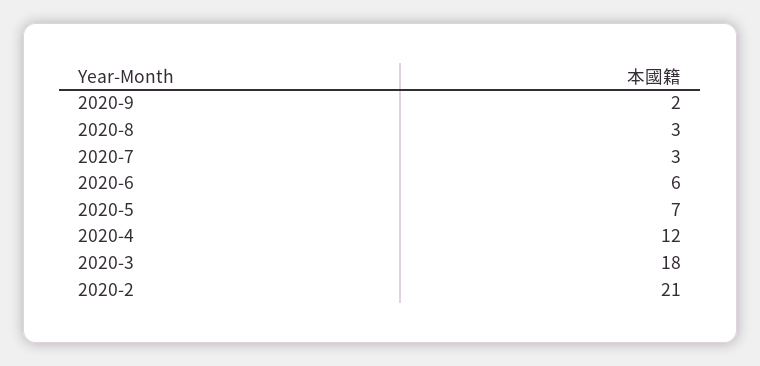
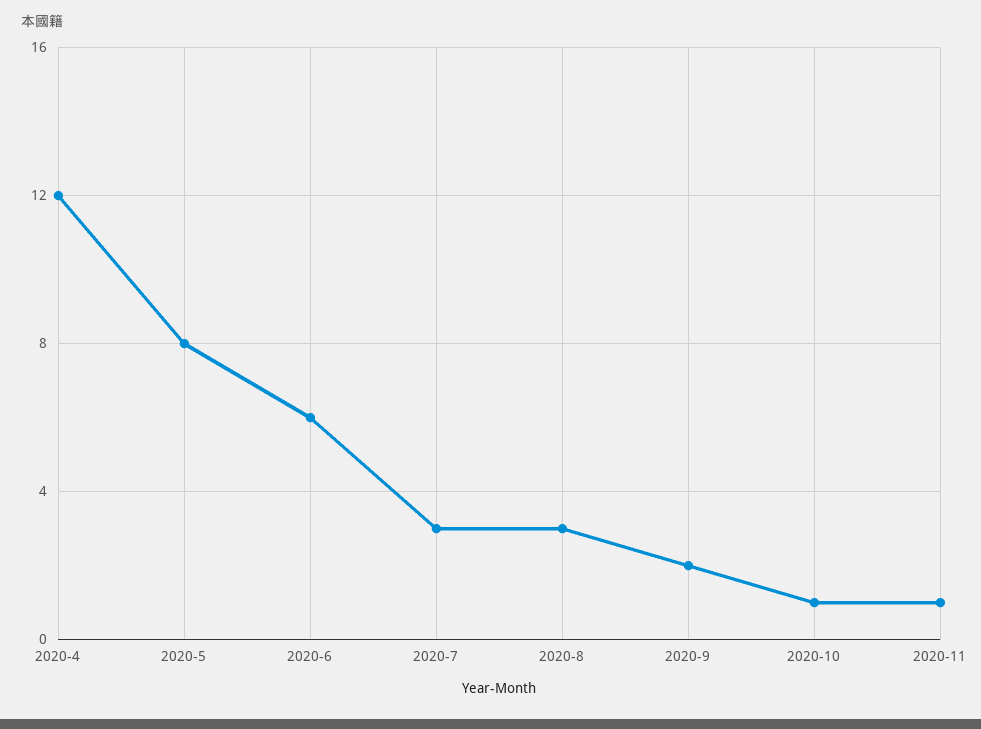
2020-5: 7 -> 8
2020-3: 18 -> none
2020-2: 21 -> none
2020-10: none -> 1
2020-11: none -> 1

